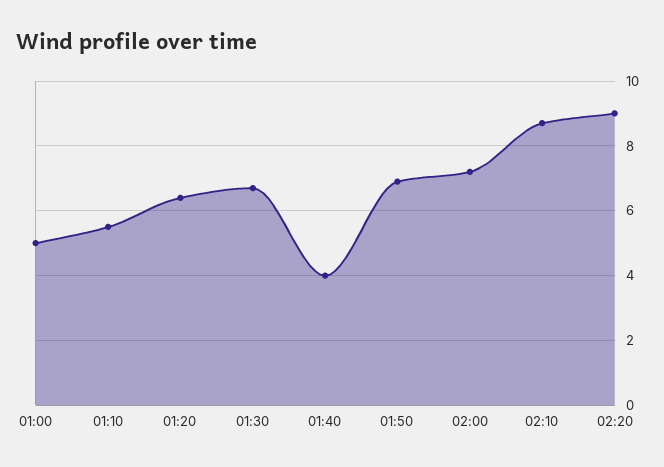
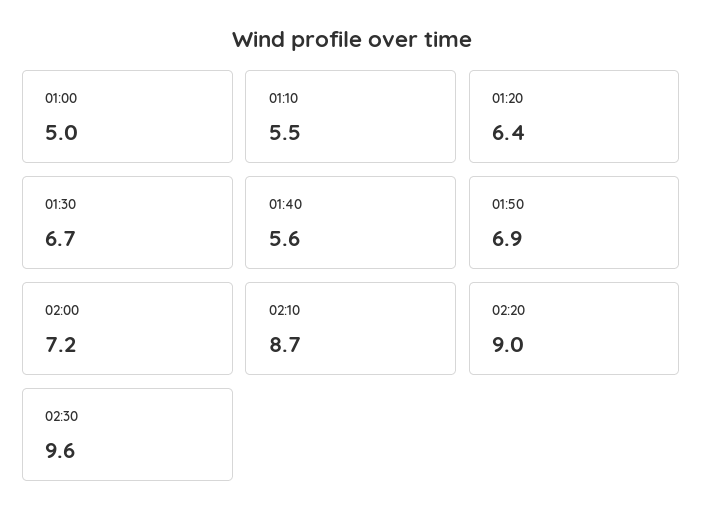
01:40: 4 -> 5.6
02:30: none -> 9.6

